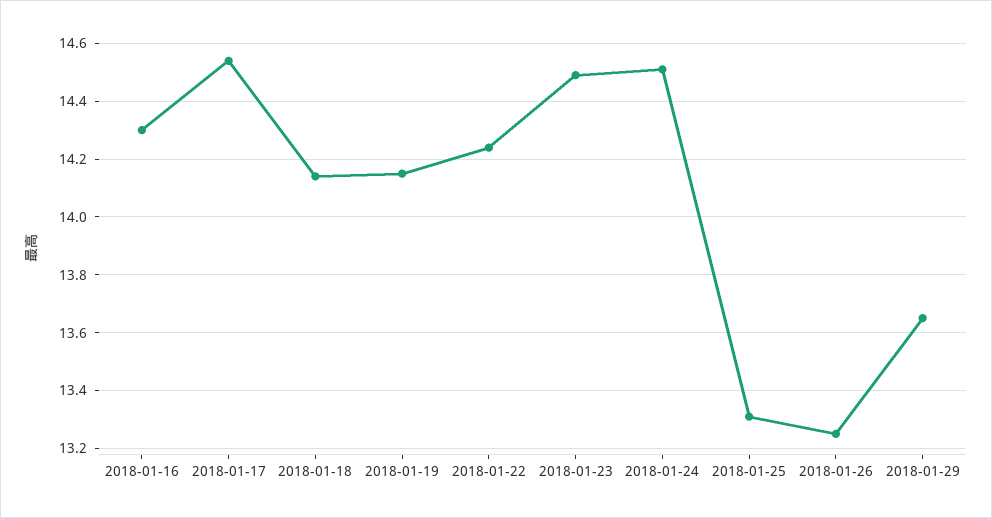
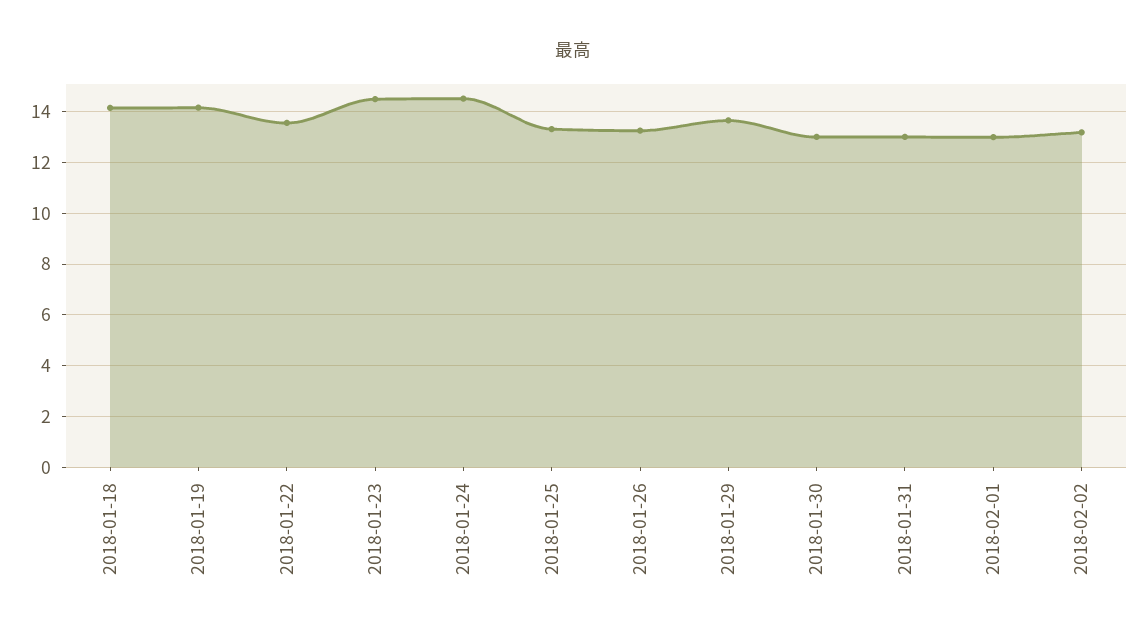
2018-01-16: 14.3 -> none
2018-01-17: 14.55 -> none
2018-01-22: 14.25 -> 13.5
2018-01-30: none -> 13
2018-01-31: none -> 13
2018-02-01: none -> 13
2018-02-02: none -> 13.25

